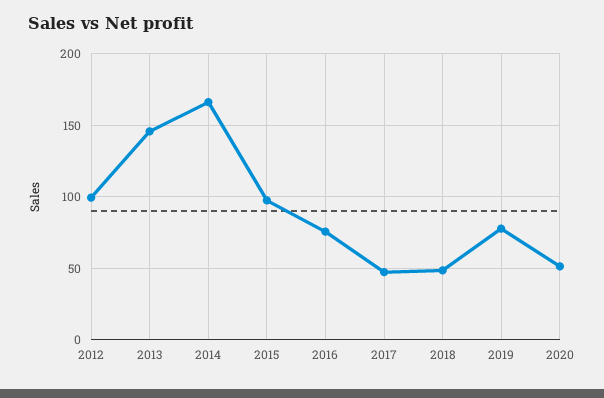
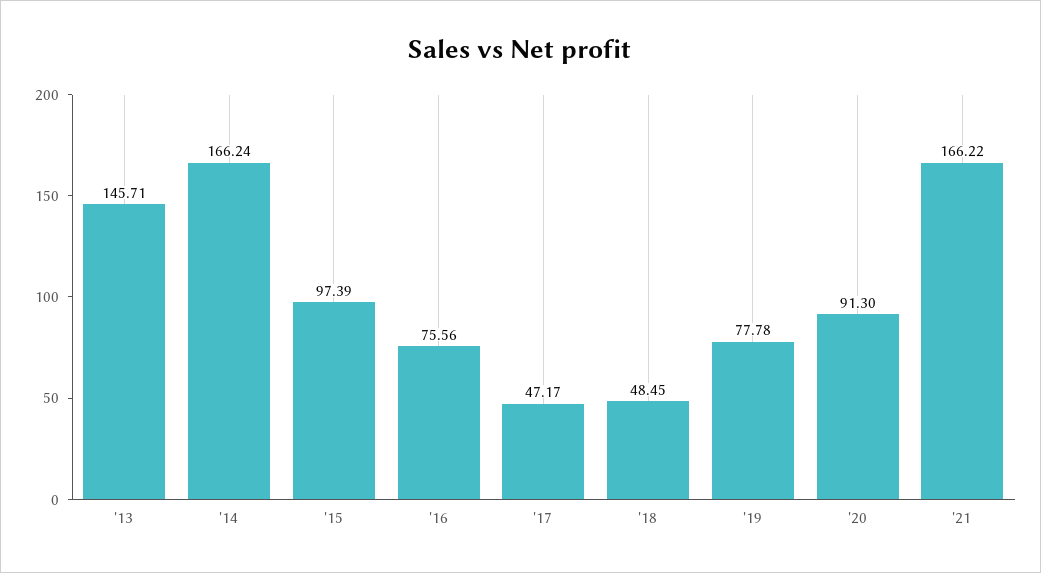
2012: 100 -> none
2020: 50 -> 91.3
'21: none -> 166.22

